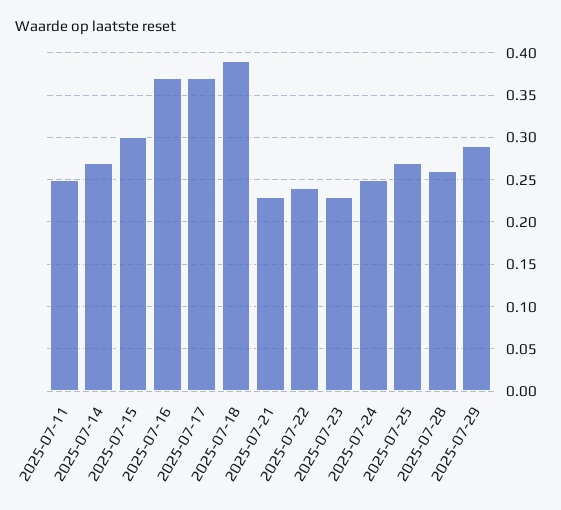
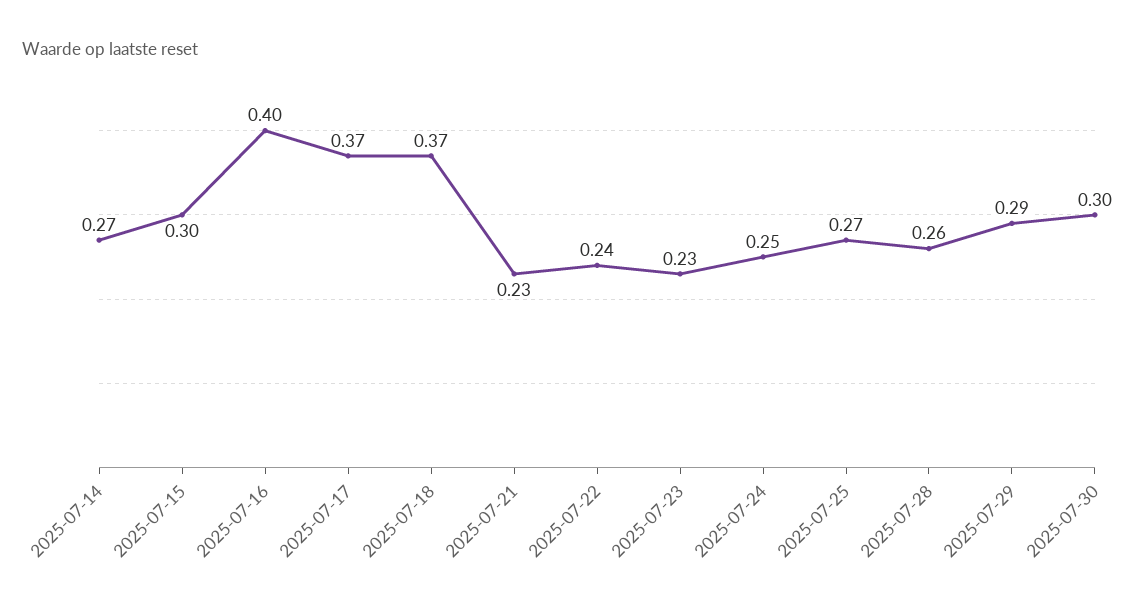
2025-07-11: 0.25 -> none
2025-07-16: 0.37 -> 0.4
2025-07-18: 0.39 -> 0.37
2025-07-30: none -> 0.3

